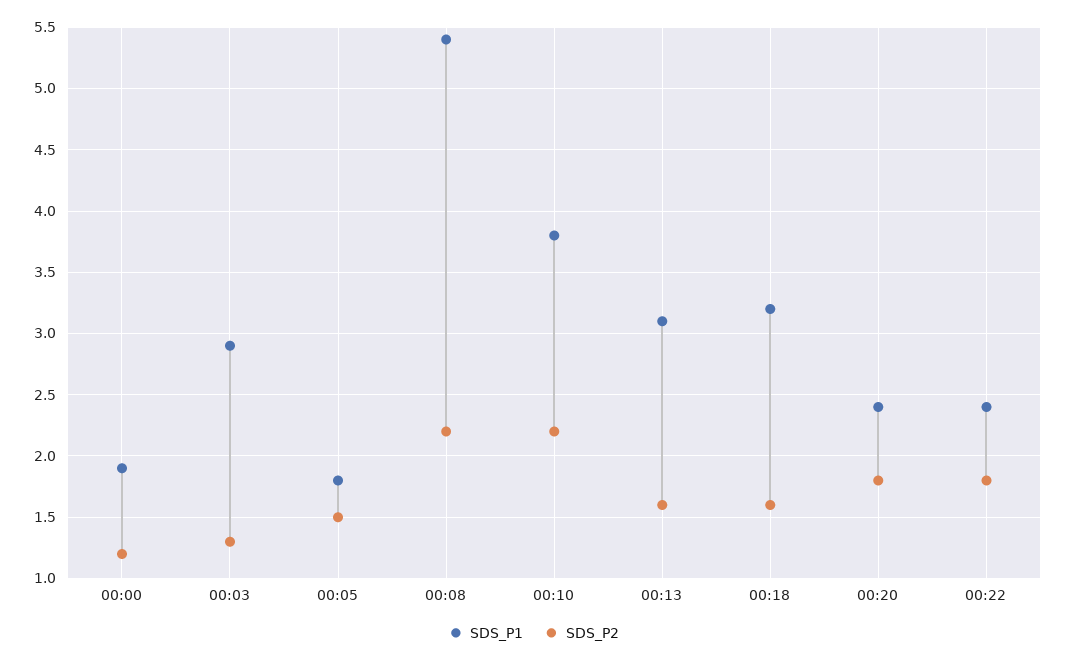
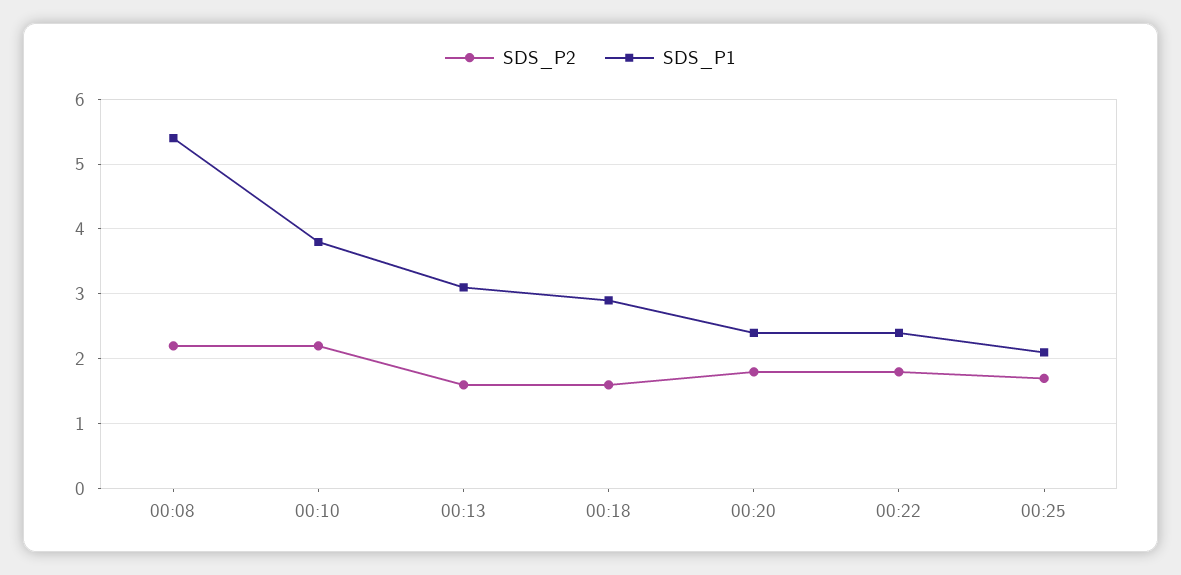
SDS_P1, 00:00: 1.9 -> none
SDS_P2, 00:00: 1.2 -> none
SDS_P1, 00:03: 2.9 -> none
SDS_P2, 00:03: 1.3 -> none
SDS_P1, 00:05: 1.8 -> none
SDS_P2, 00:05: 1.5 -> none
SDS_P1, 00:18: 3.2 -> 2.9
SDS_P2, 00:25: none -> 1.7
SDS_P1, 00:25: none -> 2.1

